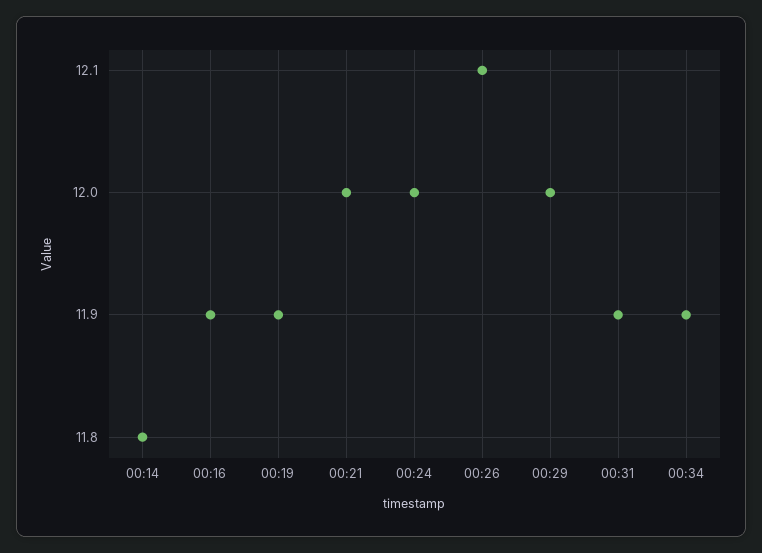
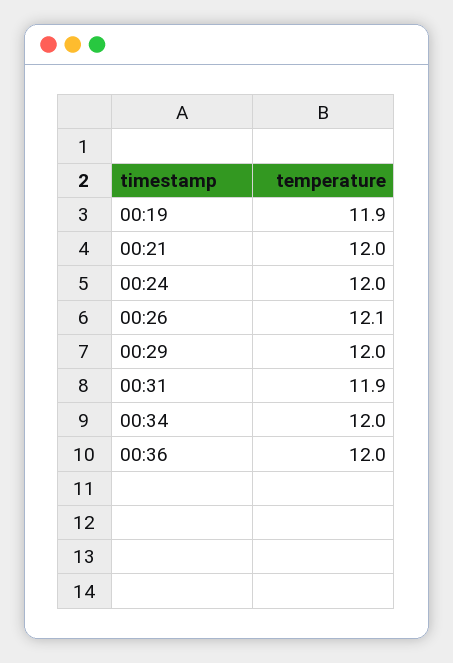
00:14: 11.8 -> none
00:16: 11.9 -> none
00:34: 11.9 -> 12
00:36: none -> 12

